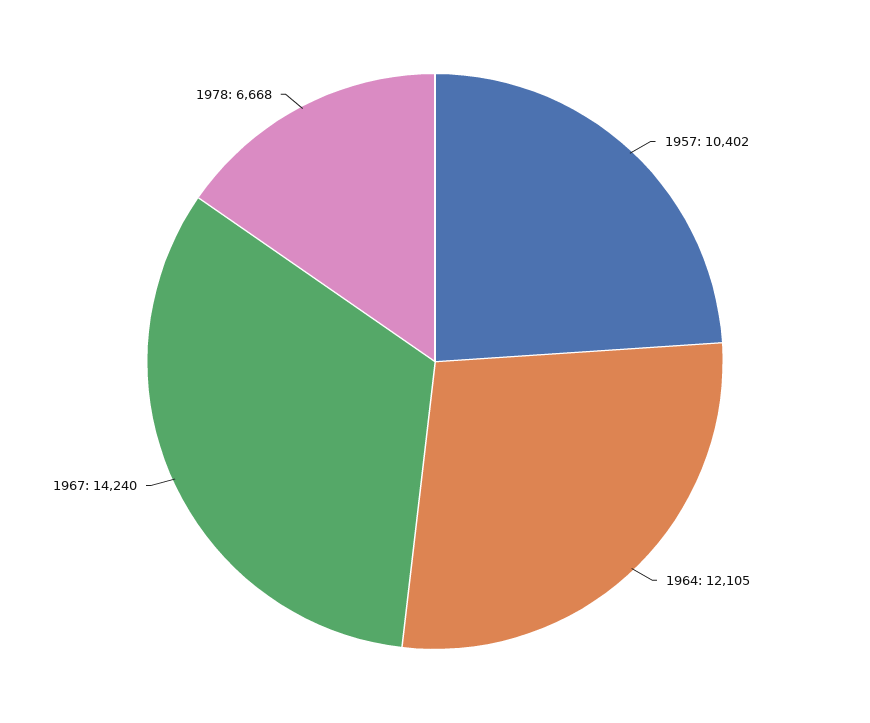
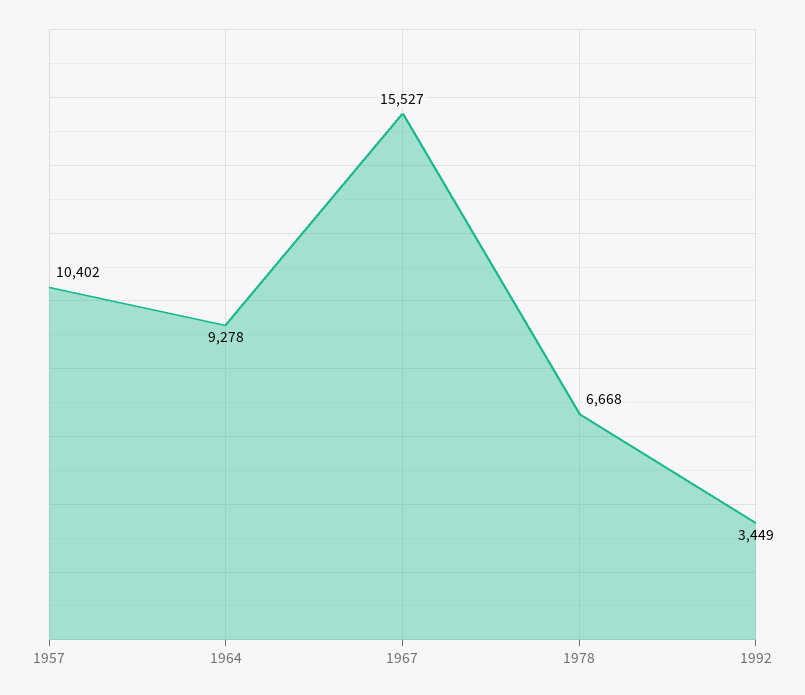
1964: 12105 -> 9278
1967: 14240 -> 15527
1992: none -> 3449

